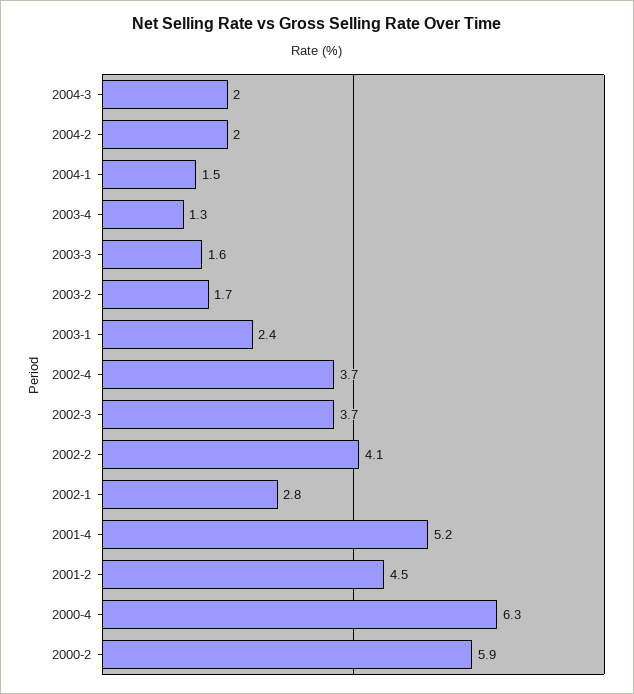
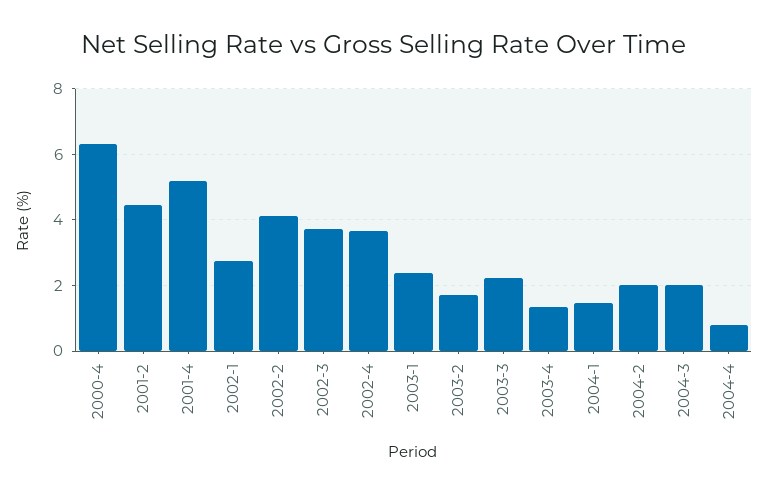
2003-3: 1.6 -> 2.2
2000-2: 5.9 -> none
2004-4: none -> 0.8

